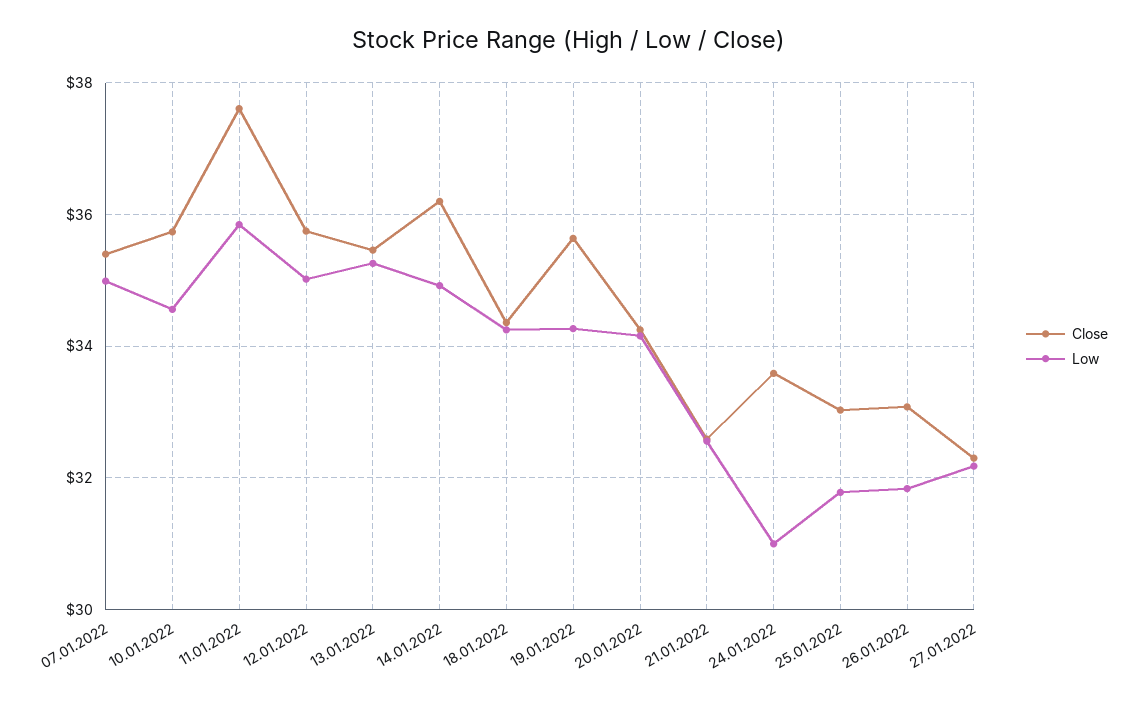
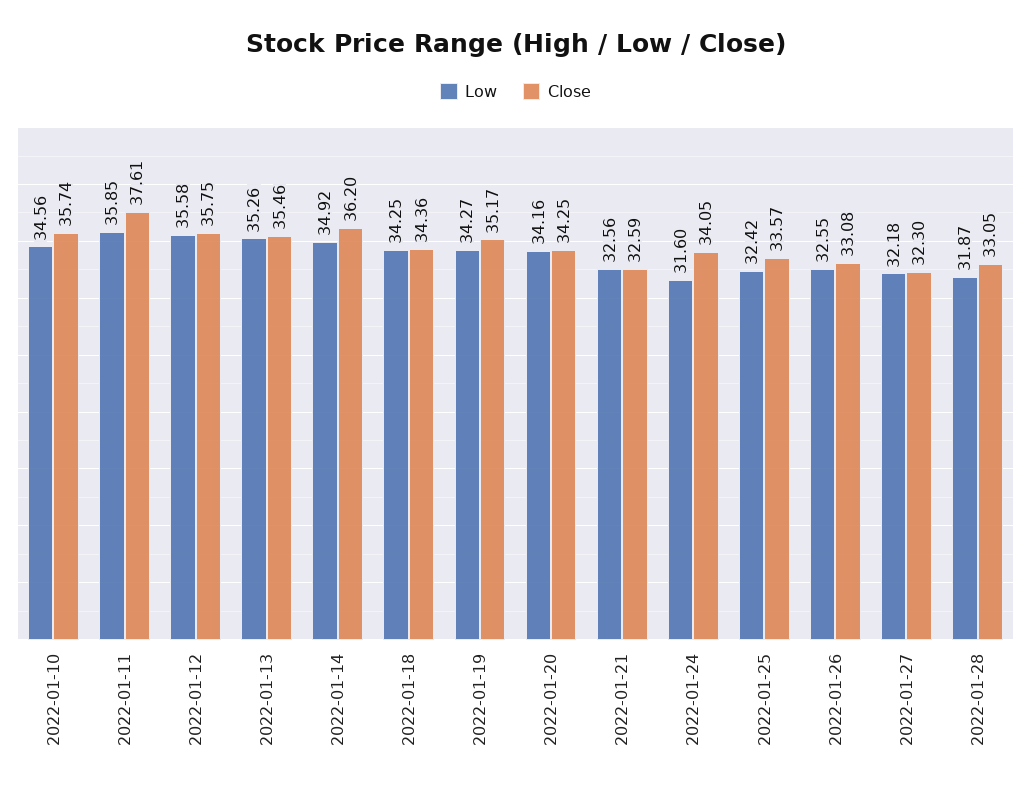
Close, 07.01.2022: 35.4 -> none
Low, 07.01.2022: 35 -> none
Low, 12.01.2022: 35 -> 35.58
Close, 19.01.2022: 35.6 -> 35.17
Close, 24.01.2022: 33.6 -> 34.05
Low, 24.01.2022: 31 -> 31.6
Close, 25.01.2022: 33 -> 33.57
Low, 25.01.2022: 31.8 -> 32.42
Low, 26.01.2022: 31.8 -> 32.55
Low, 2022-01-28: none -> 31.87
Close, 2022-01-28: none -> 33.05

